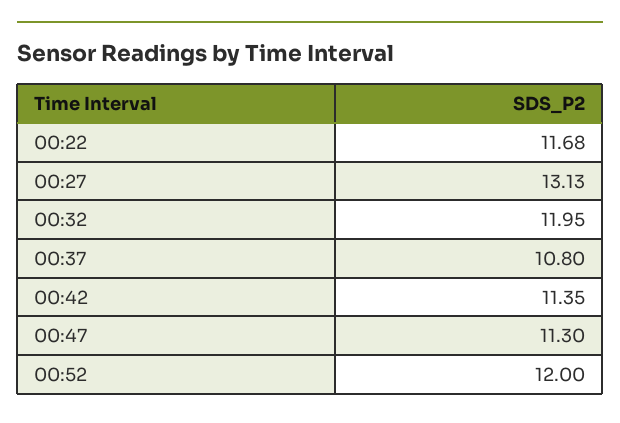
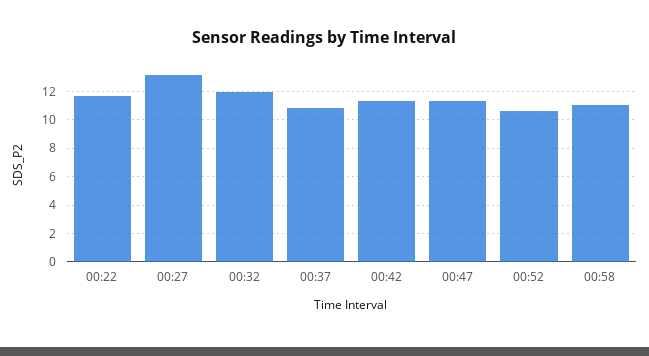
00:52: 12 -> 10.5
00:58: none -> 11

